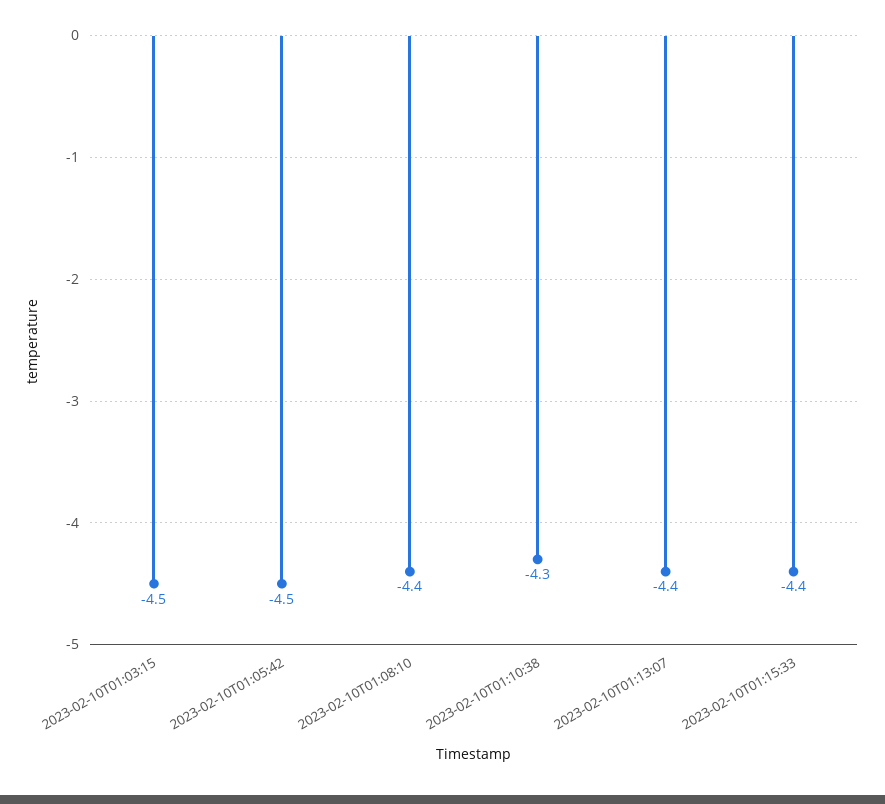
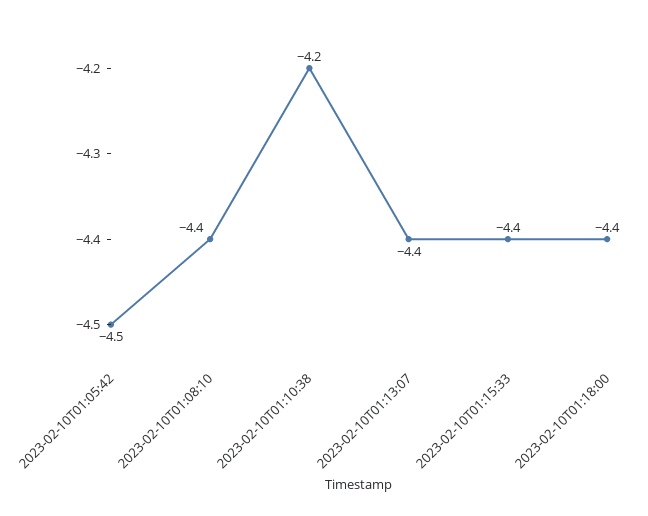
2023-02-10T01:03:15: -4.5 -> none
2023-02-10T01:10:38: -4.3 -> -4.2
2023-02-10T01:18:00: none -> -4.4

